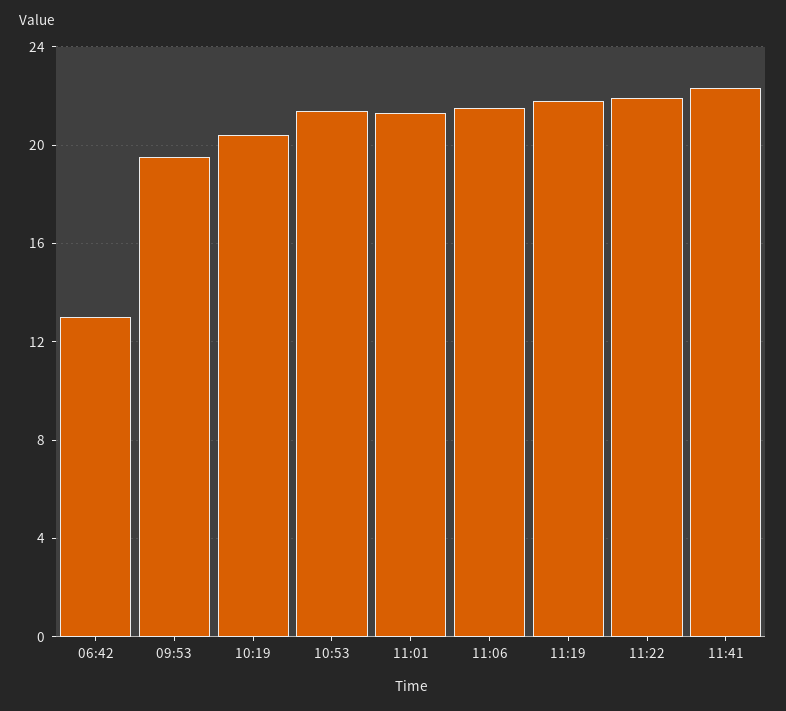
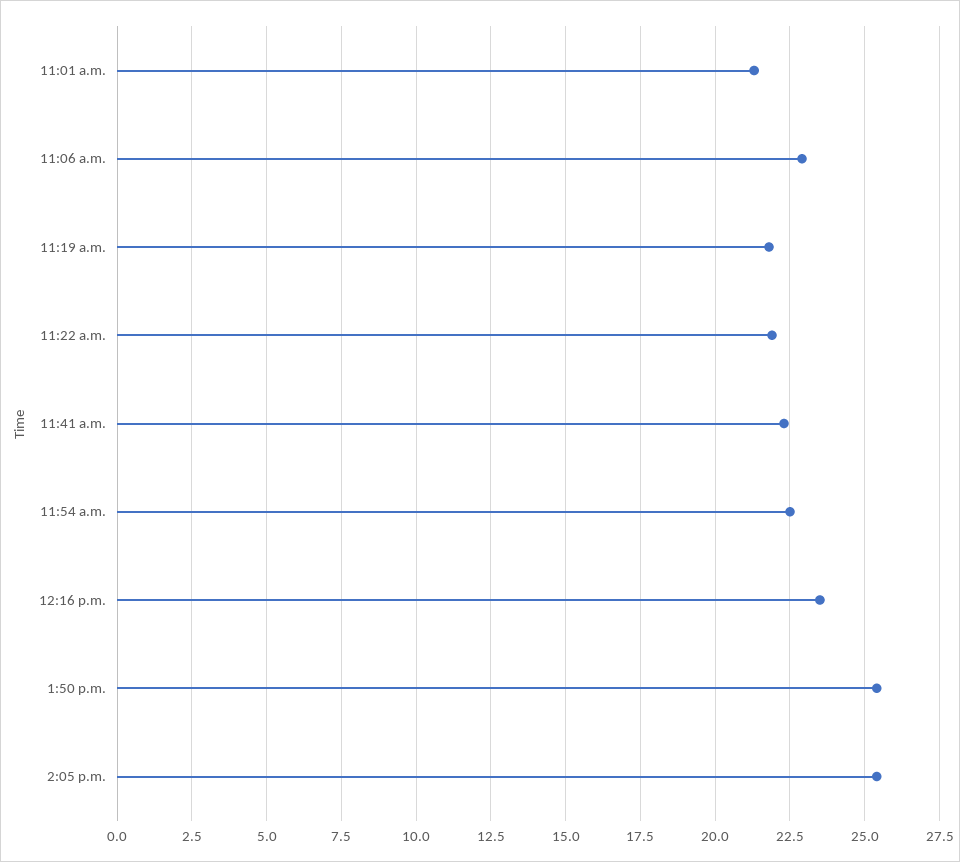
06:42: 13 -> none
09:53: 19.5 -> none
10:19: 20.5 -> none
10:53: 21.5 -> none
11:06: 21.5 -> 23
11:54 a.m.: none -> 22.5
12:16 p.m.: none -> 23.5
1:50 p.m.: none -> 25.5
2:05 p.m.: none -> 25.5

